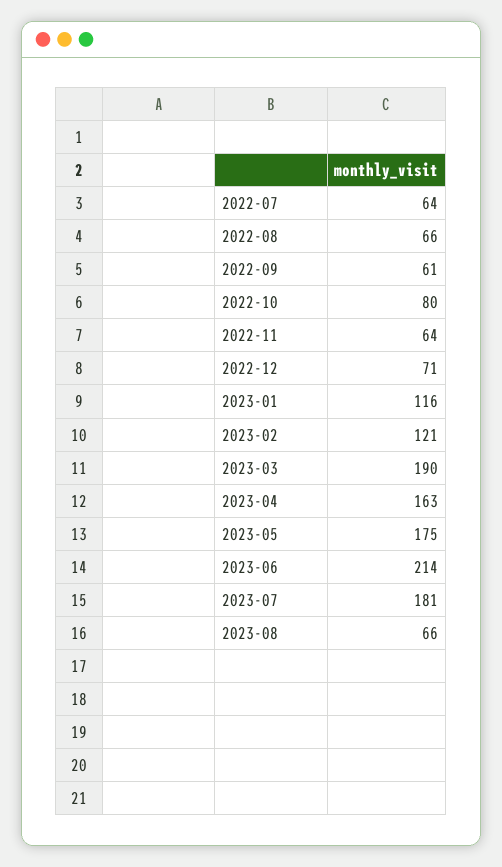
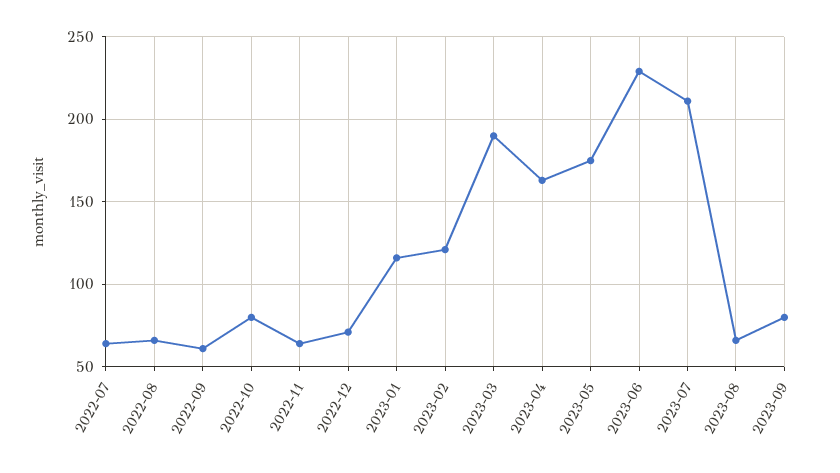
2023-06: 214 -> 230
2023-07: 181 -> 210
2023-09: none -> 80

